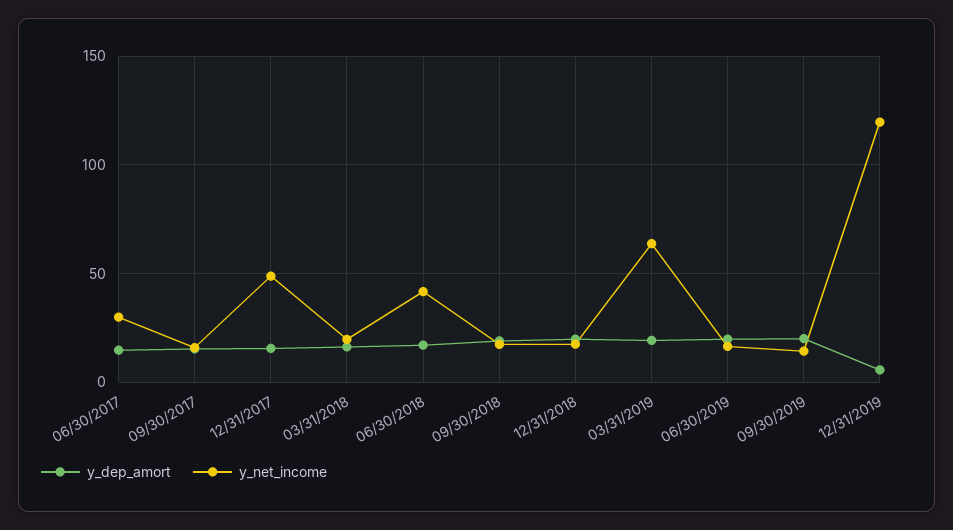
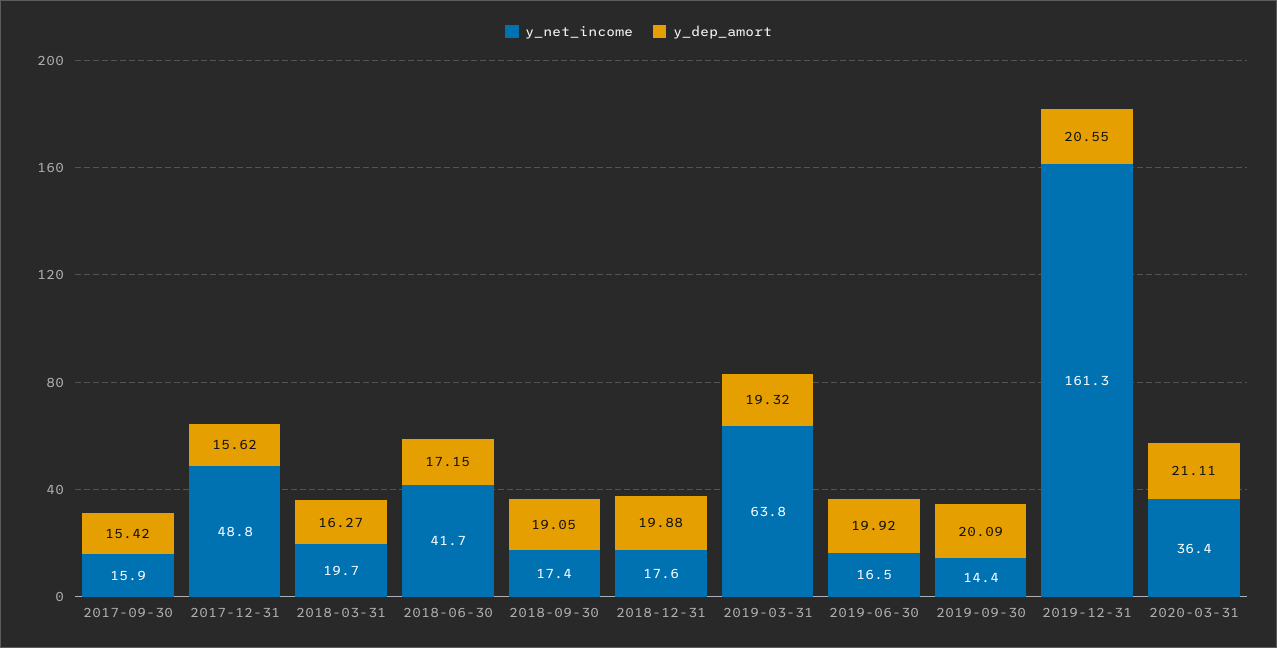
y_dep_amort, 06/30/2017: 15 -> none
y_net_income, 06/30/2017: 30 -> none
y_dep_amort, 12/31/2019: 5 -> 20.55
y_net_income, 12/31/2019: 120 -> 161.3
y_net_income, 2020-03-31: none -> 36.4
y_dep_amort, 2020-03-31: none -> 21.11

